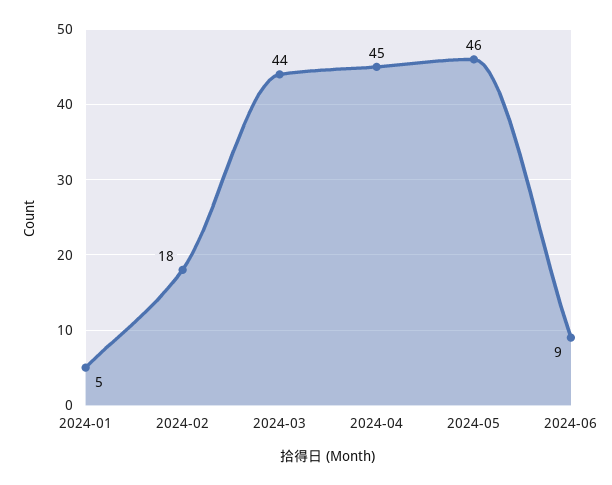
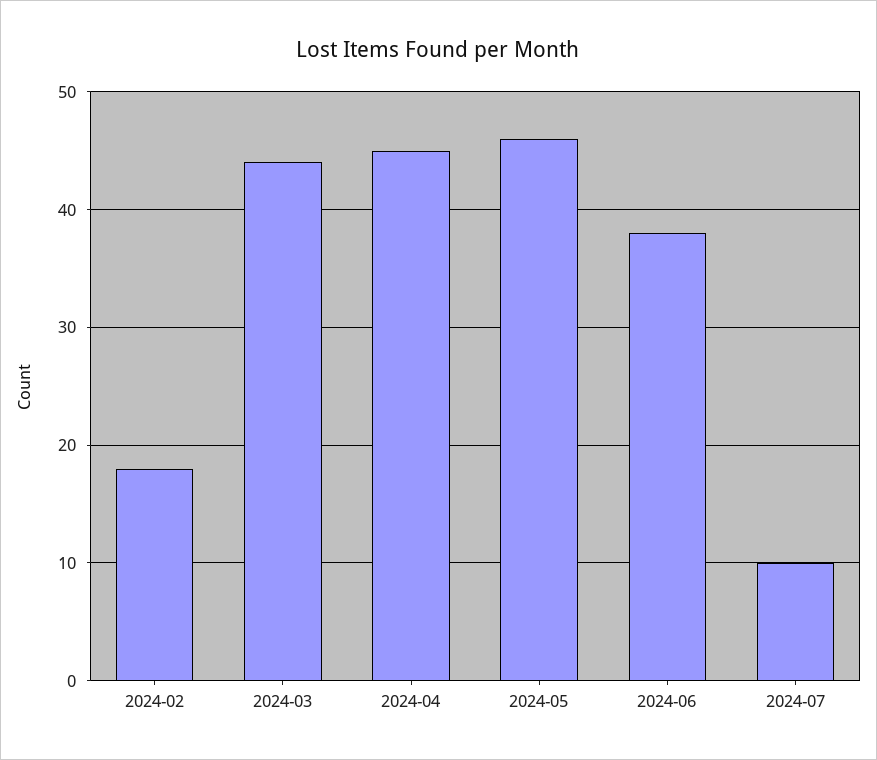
2024-01: 5 -> none
2024-06: 9 -> 38
2024-07: none -> 10

